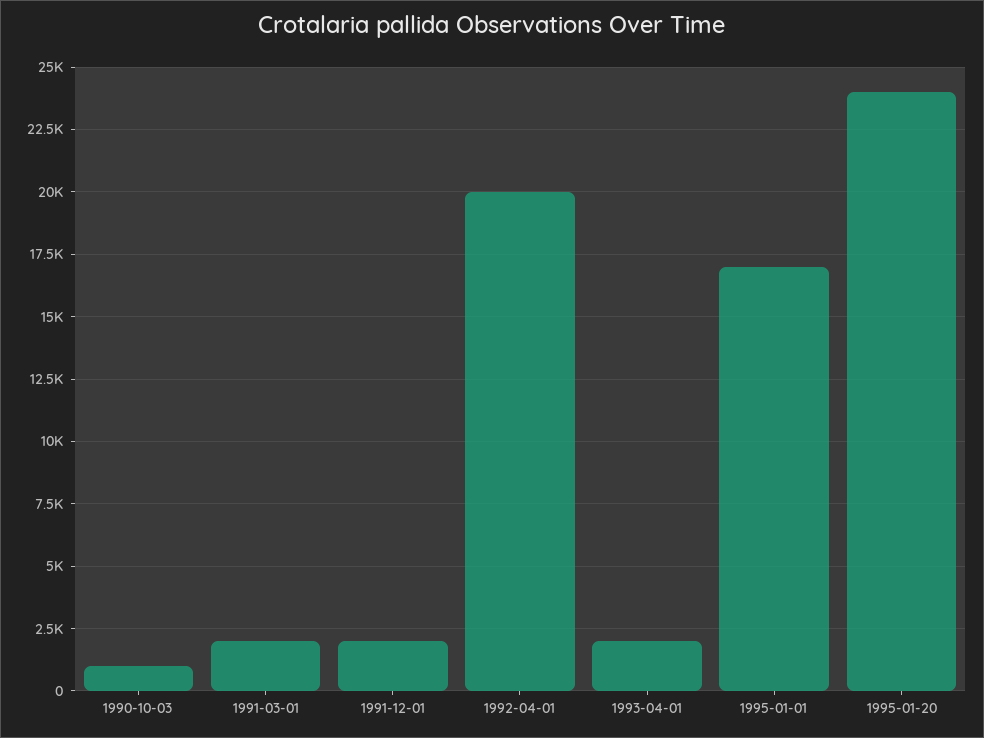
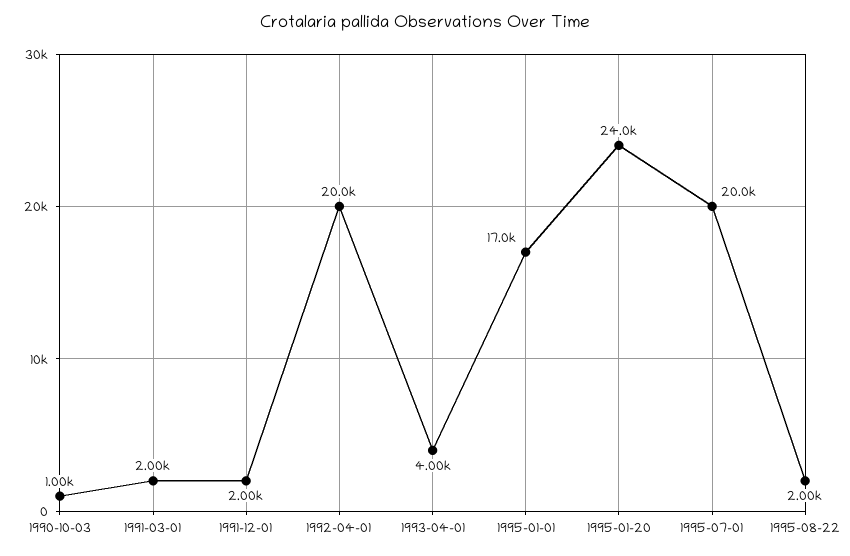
1993-04-01: 2000 -> 4000
1995-07-01: none -> 20000
1995-08-22: none -> 2000

